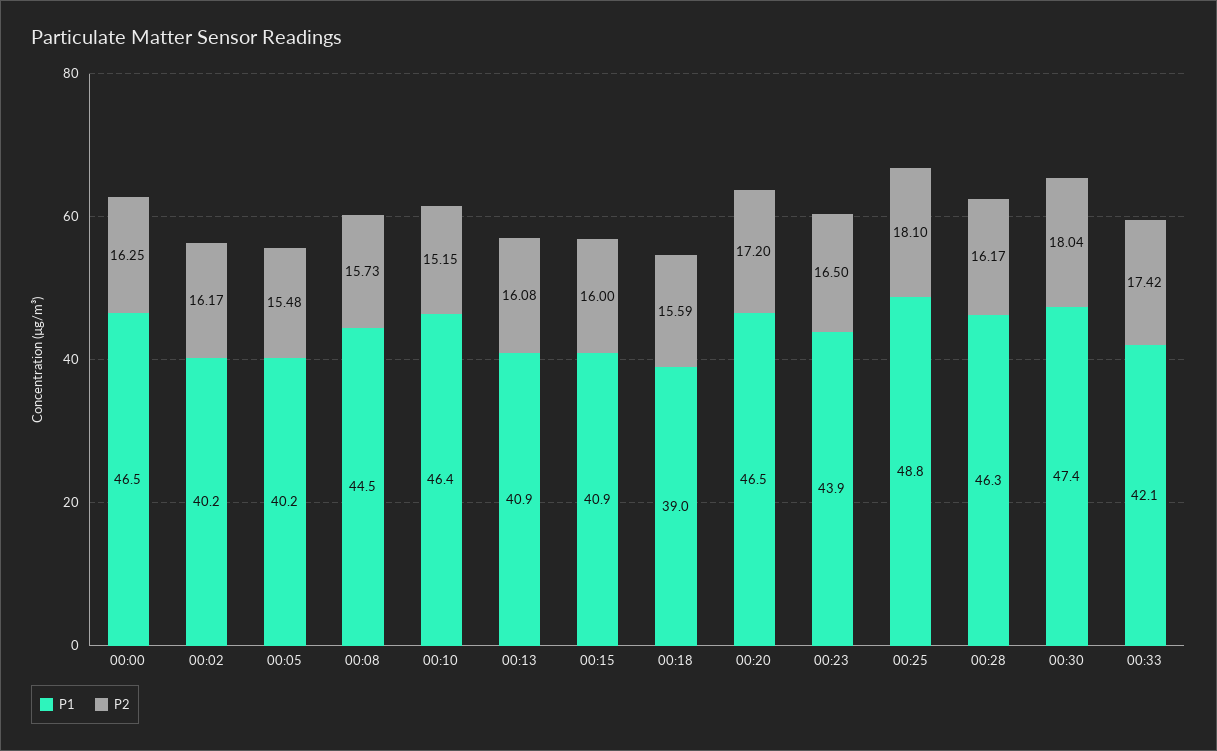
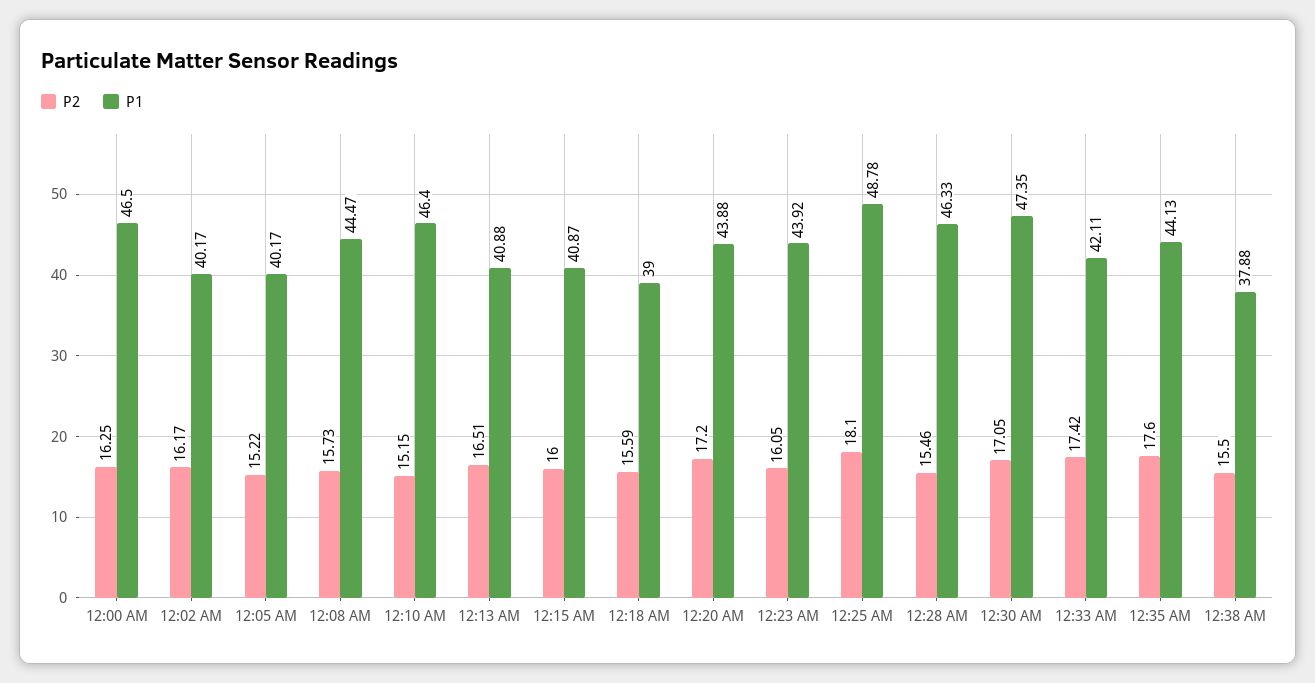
P2, 00:05: 15.48 -> 15.22
P2, 00:13: 16.08 -> 16.51
P1, 00:20: 46.5 -> 43.88
P2, 00:23: 16.5 -> 16.05
P2, 00:28: 16.17 -> 15.46
P2, 00:30: 18.04 -> 17.05
P2, 12:35 AM: none -> 17.6
P1, 12:35 AM: none -> 44.13
P2, 12:38 AM: none -> 15.5
P1, 12:38 AM: none -> 37.88

